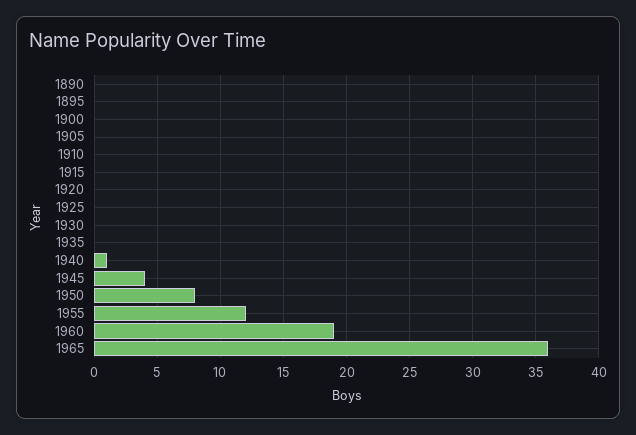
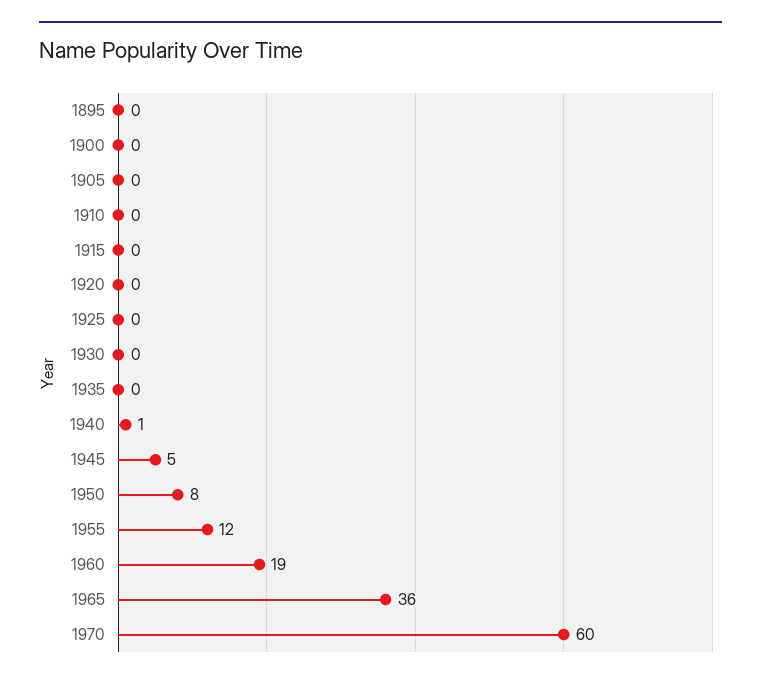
1890: 0 -> none
1945: 4 -> 5
1970: none -> 60

